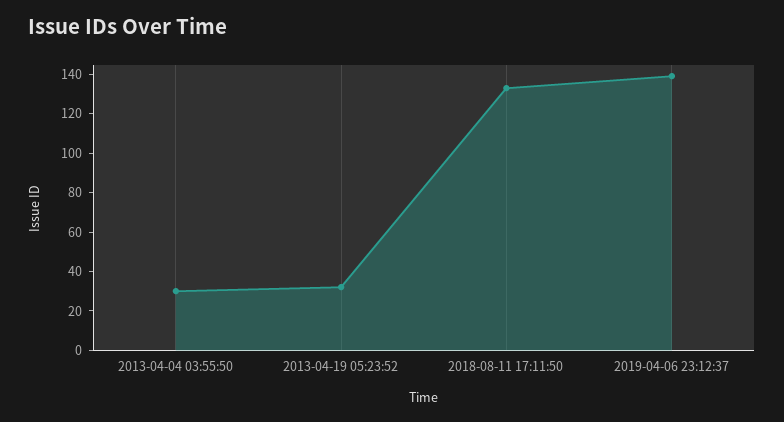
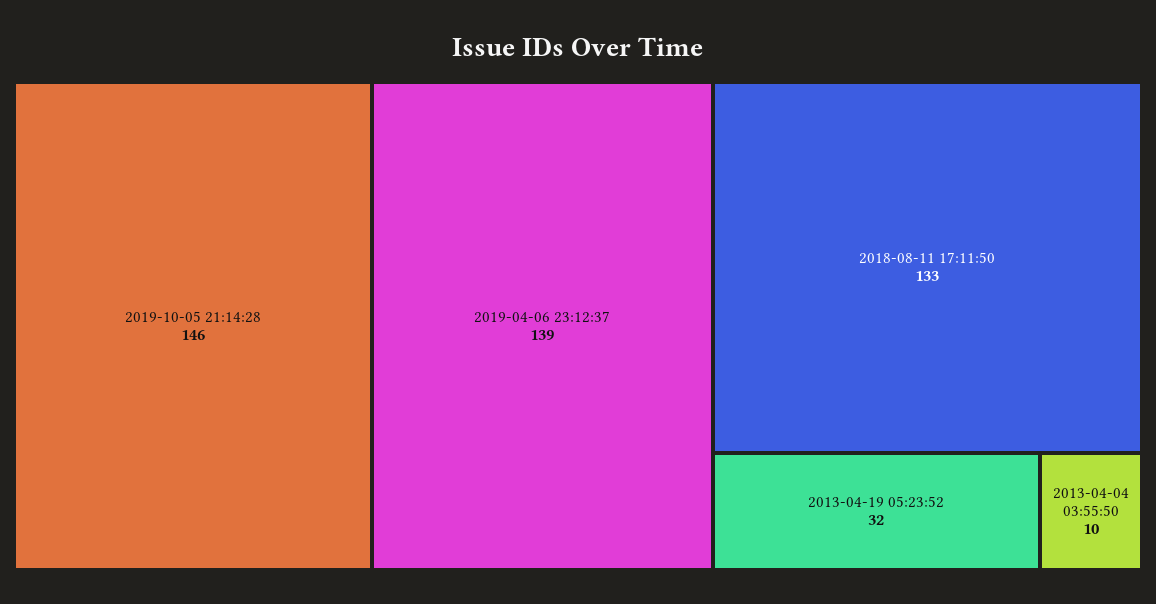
2013-04-04 03:55:50: 30 -> 10
2019-10-05 21:14:28: none -> 146

